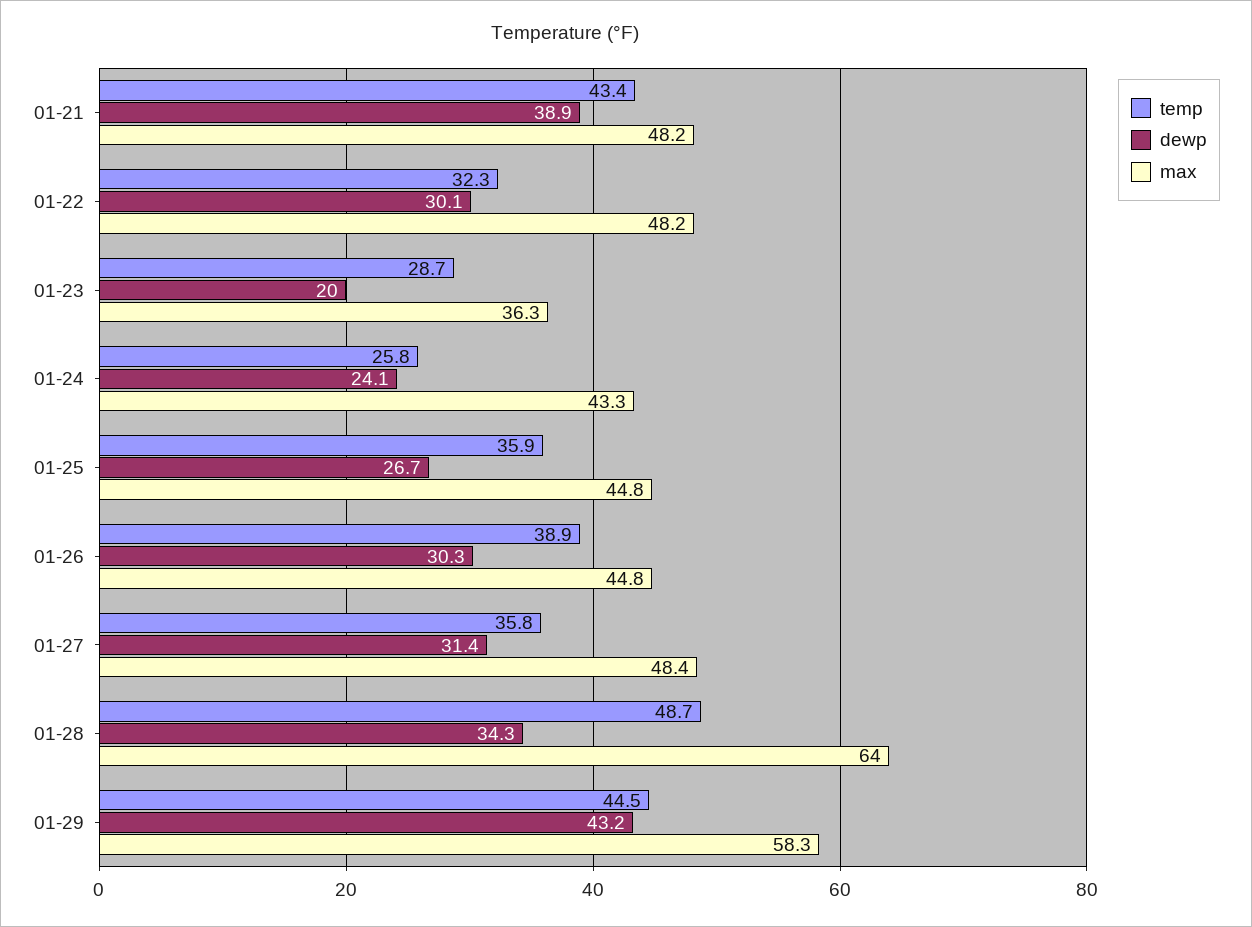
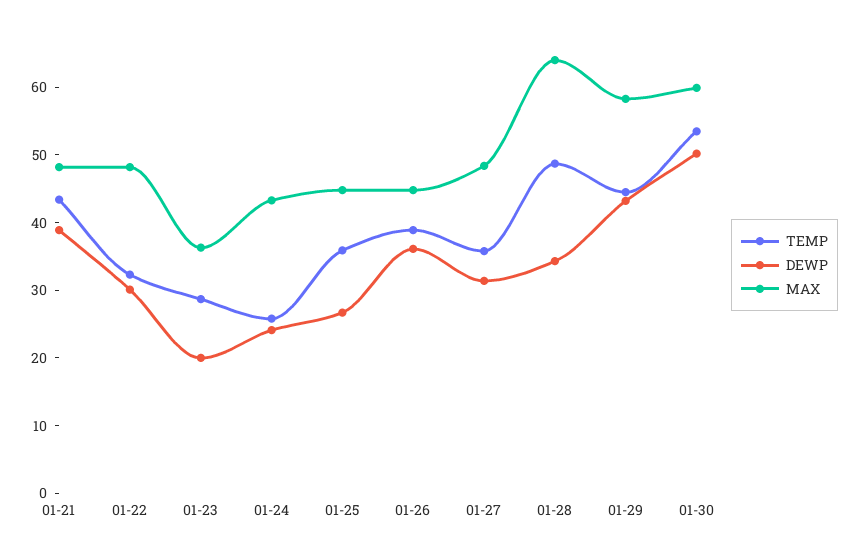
dewp, 01-26: 30.3 -> 36
temp, 01-30: none -> 54
dewp, 01-30: none -> 50
max, 01-30: none -> 60

